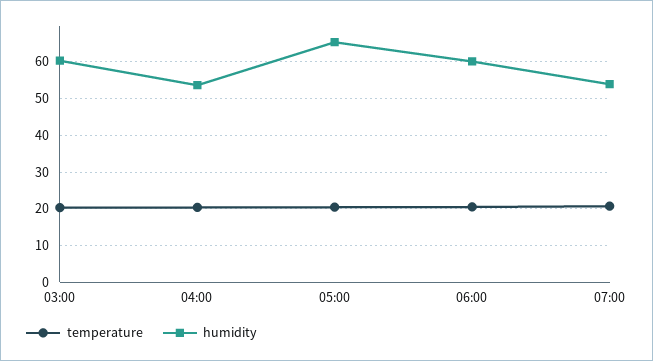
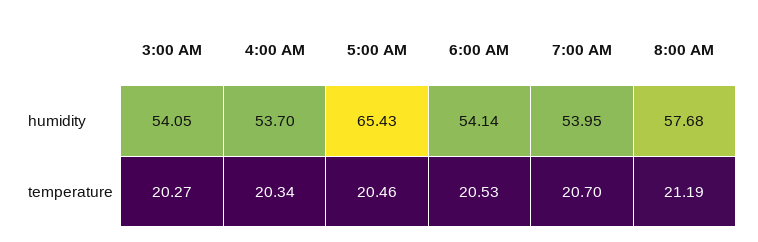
humidity, 03:00: 60 -> 54.05
humidity, 06:00: 60 -> 54.14
humidity, 8:00 AM: none -> 57.68
temperature, 8:00 AM: none -> 21.19

